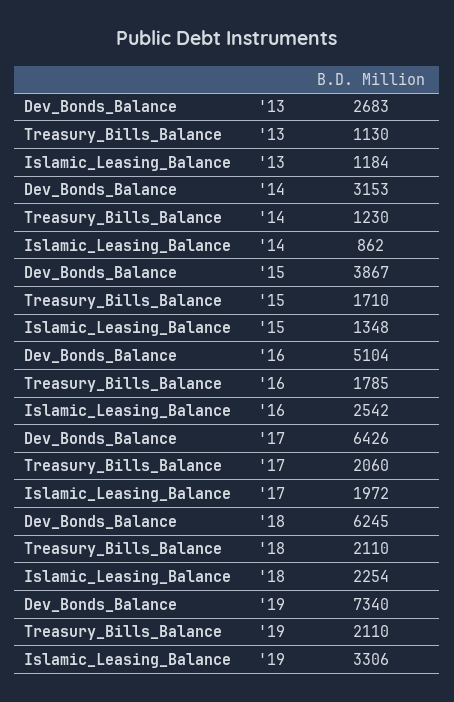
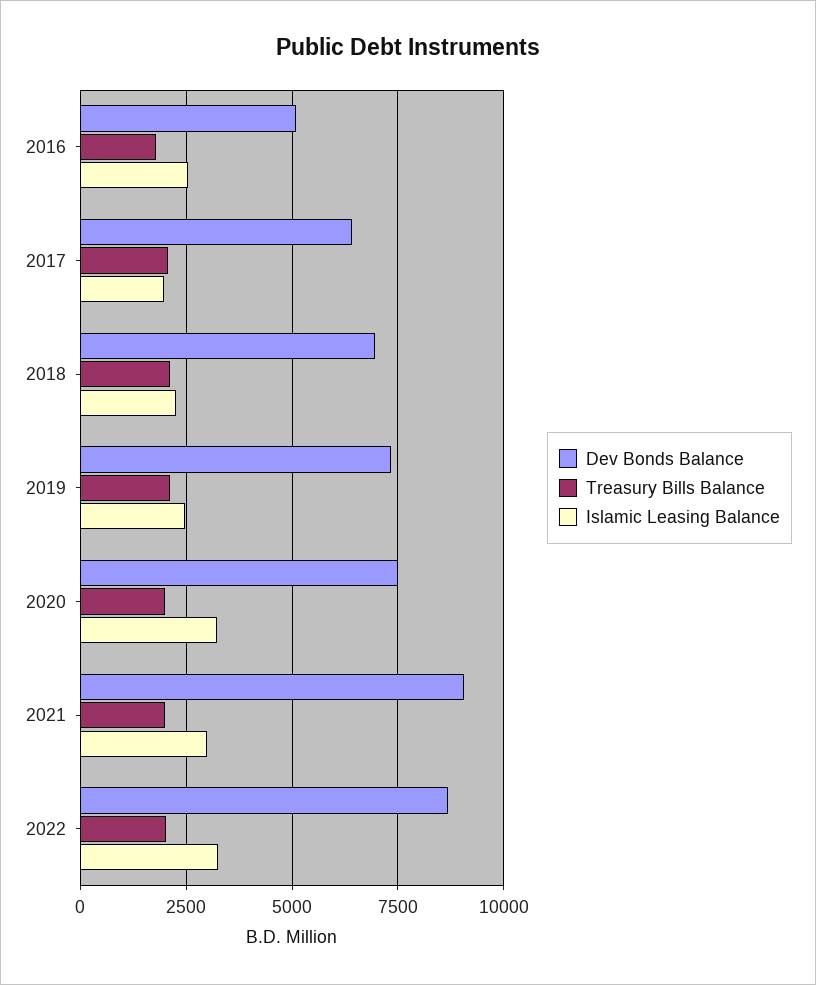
Dev_Bonds_Balance, '13: 2683 -> none
Treasury_Bills_Balance, '13: 1130 -> none
Islamic_Leasing_Balance, '13: 1184 -> none
Dev_Bonds_Balance, '14: 3153 -> none
Treasury_Bills_Balance, '14: 1230 -> none
Islamic_Leasing_Balance, '14: 862 -> none
Dev_Bonds_Balance, '15: 3867 -> none
Treasury_Bills_Balance, '15: 1710 -> none
Islamic_Leasing_Balance, '15: 1348 -> none
Dev_Bonds_Balance, '18: 6245 -> 7000
Islamic_Leasing_Balance, '19: 3306 -> 2500
Dev_Bonds_Balance, 2020: none -> 7500
Treasury_Bills_Balance, 2020: none -> 2000
Islamic_Leasing_Balance, 2020: none -> 3250
Dev_Bonds_Balance, 2021: none -> 9000
Treasury_Bills_Balance, 2021: none -> 2000
Islamic_Leasing_Balance, 2021: none -> 3000
Dev_Bonds_Balance, 2022: none -> 8750
Treasury_Bills_Balance, 2022: none -> 2000
Islamic_Leasing_Balance, 2022: none -> 3250

